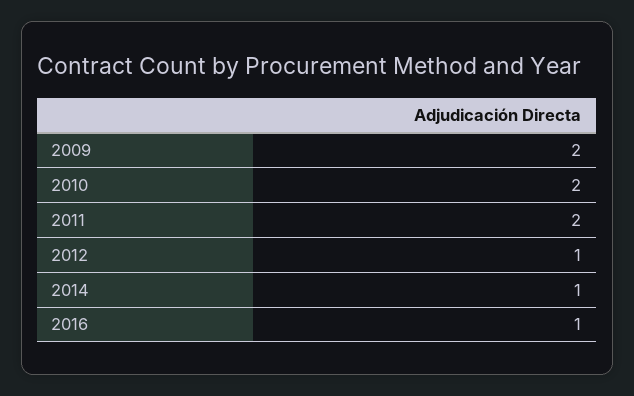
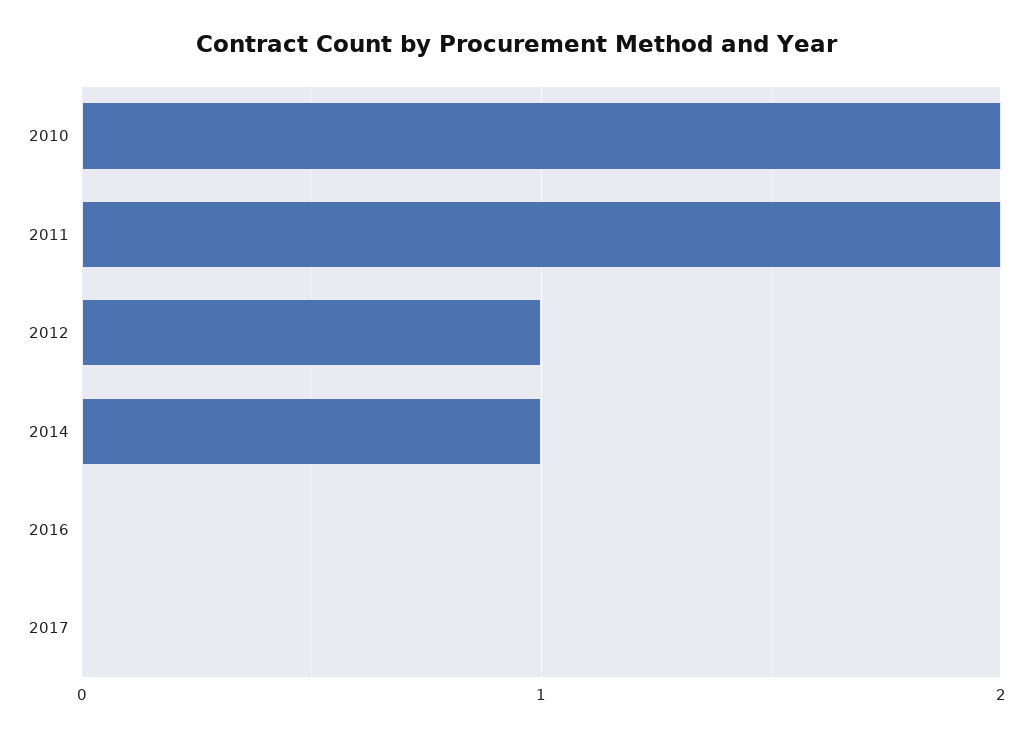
2009: 2 -> none
2016: 1 -> 0
2017: none -> 0

